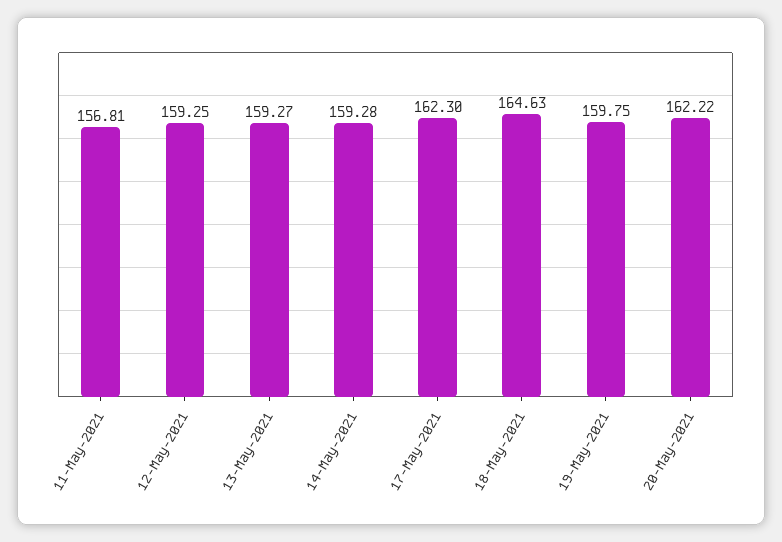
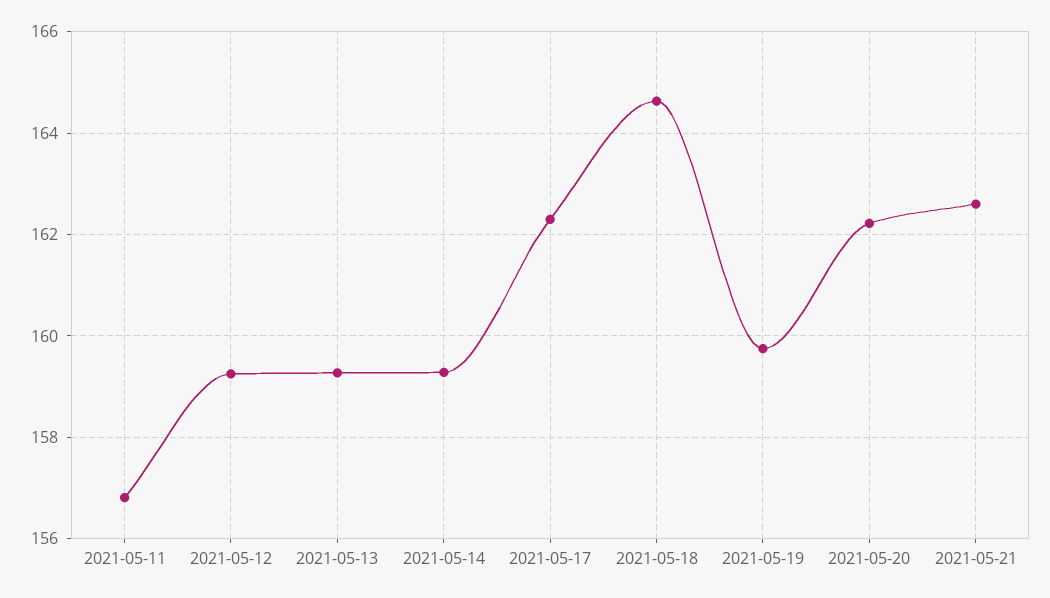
2021-05-21: none -> 162.6

